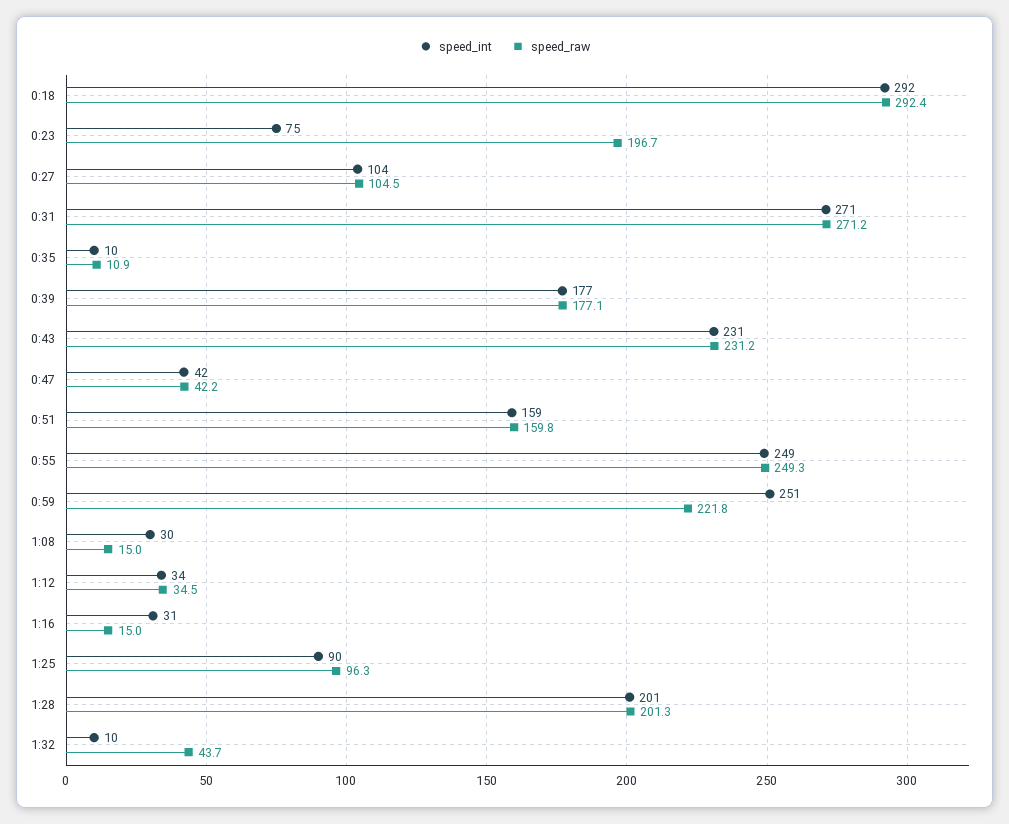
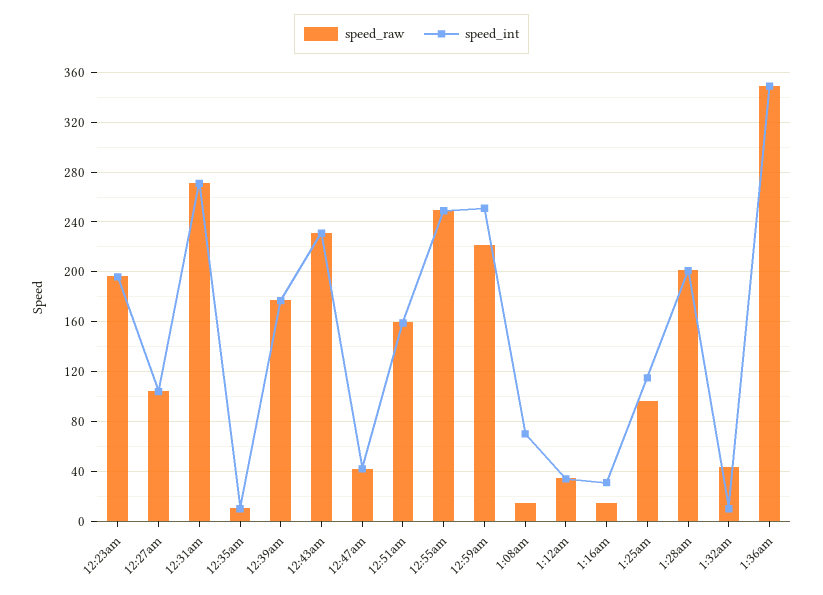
speed_int, 0:18: 292 -> none
speed_raw, 0:18: 292.4 -> none
speed_int, 0:23: 75 -> 195
speed_int, 1:08: 30 -> 70
speed_int, 1:25: 90 -> 115
speed_raw, 1:36am: none -> 350
speed_int, 1:36am: none -> 350

